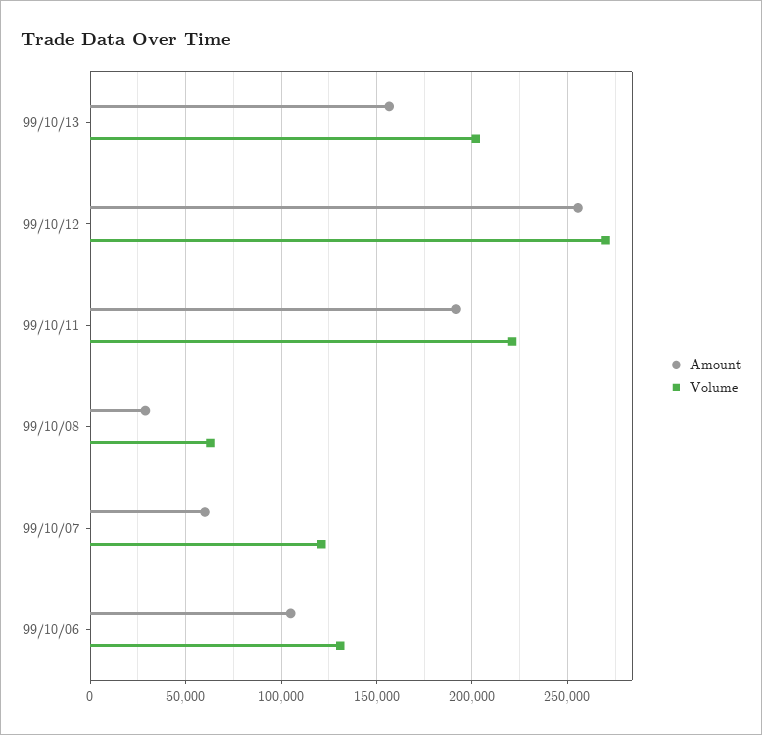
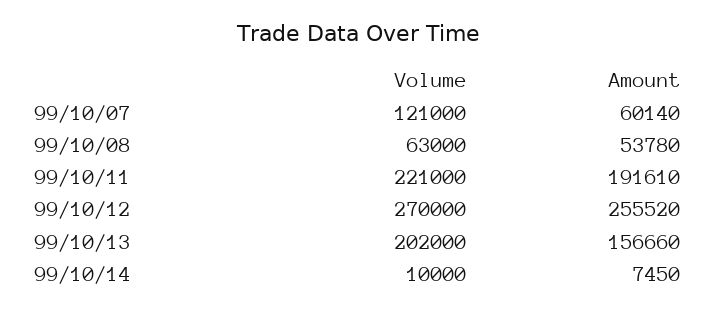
Amount, 99/10/08: 30000 -> 53780
Amount, 99/10/06: 105000 -> none
Volume, 99/10/06: 130000 -> none
Volume, 99/10/14: none -> 10000
Amount, 99/10/14: none -> 7450

